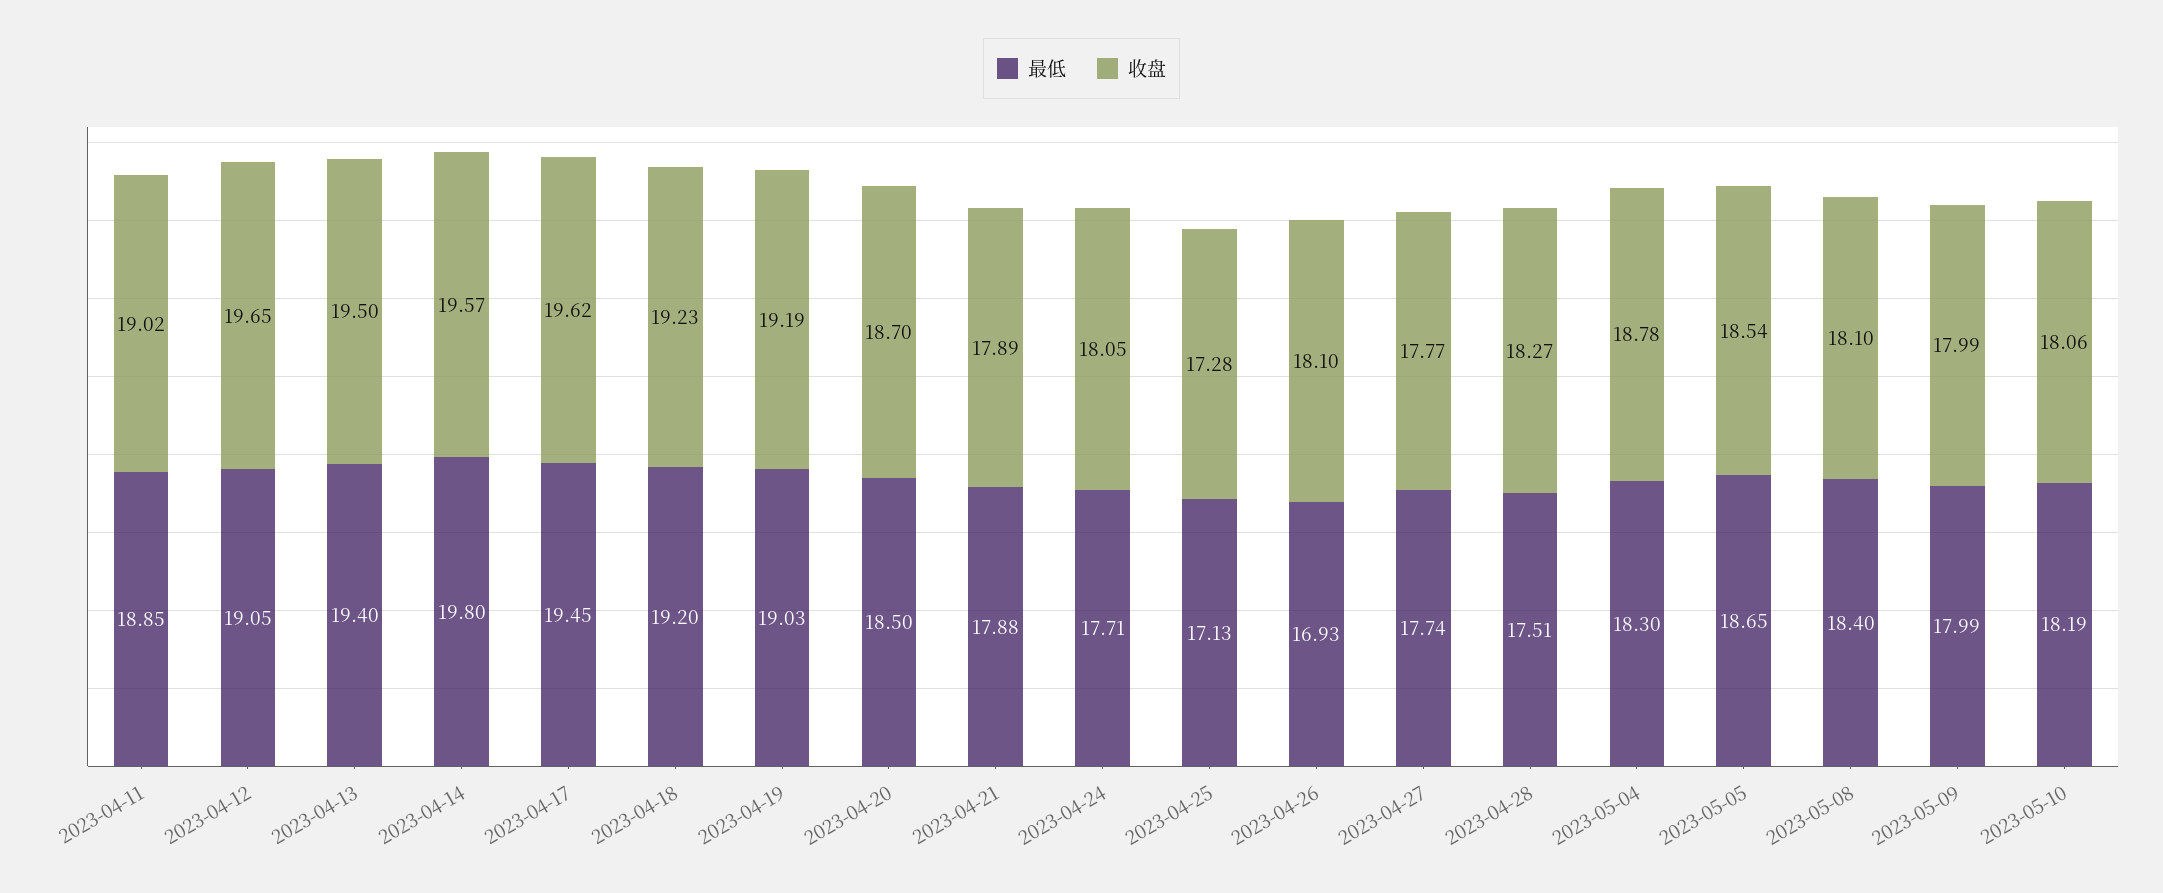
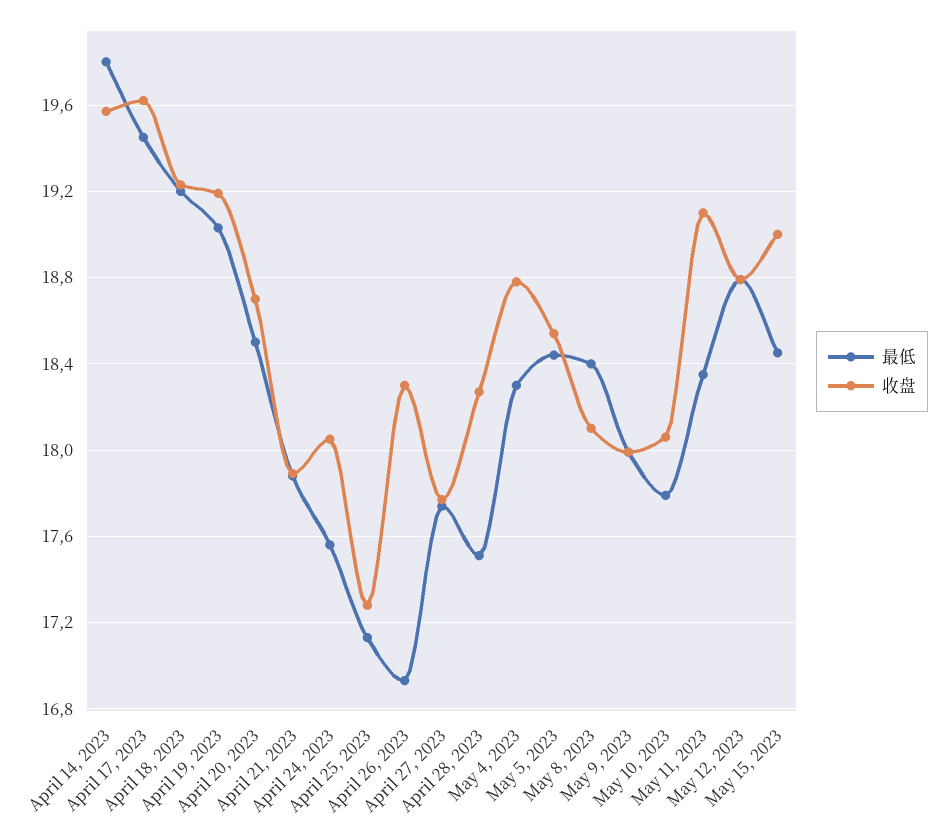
最低, 2023-04-11: 18.85 -> none
收盘, 2023-04-11: 19.02 -> none
最低, 2023-04-12: 19.05 -> none
收盘, 2023-04-12: 19.65 -> none
最低, 2023-04-13: 19.4 -> none
收盘, 2023-04-13: 19.5 -> none
最低, 2023-04-24: 17.71 -> 17.55
收盘, 2023-04-26: 18.1 -> 18.3
最低, 2023-05-05: 18.65 -> 18.45
最低, 2023-05-10: 18.19 -> 17.8
最低, May 11, 2023: none -> 18.35
收盘, May 11, 2023: none -> 19.1
最低, May 12, 2023: none -> 18.8
收盘, May 12, 2023: none -> 18.8
最低, May 15, 2023: none -> 18.45
收盘, May 15, 2023: none -> 19

